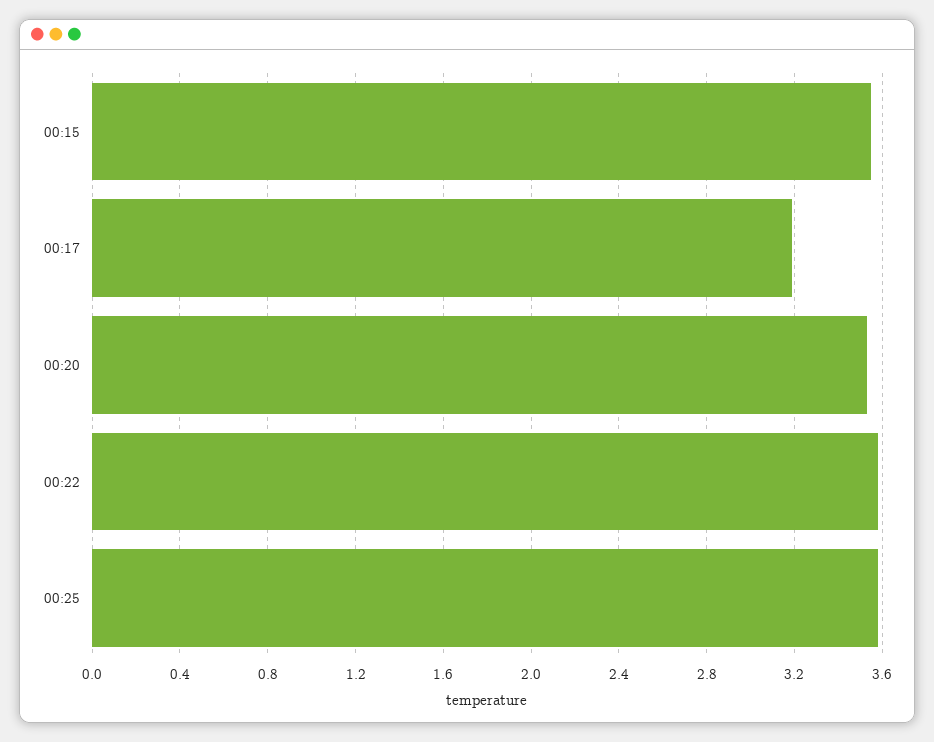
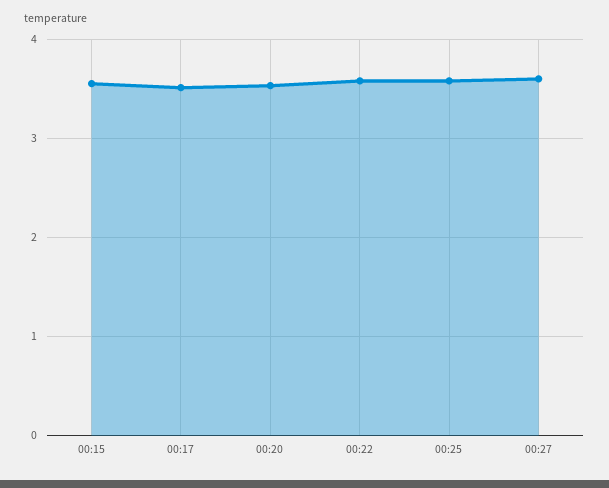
00:17: 3.2 -> 3.5
00:27: none -> 3.6

